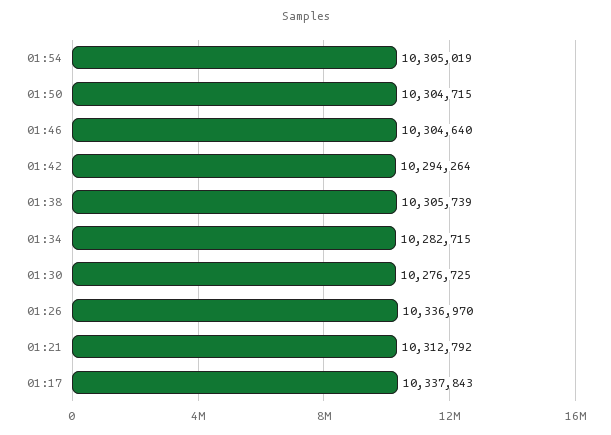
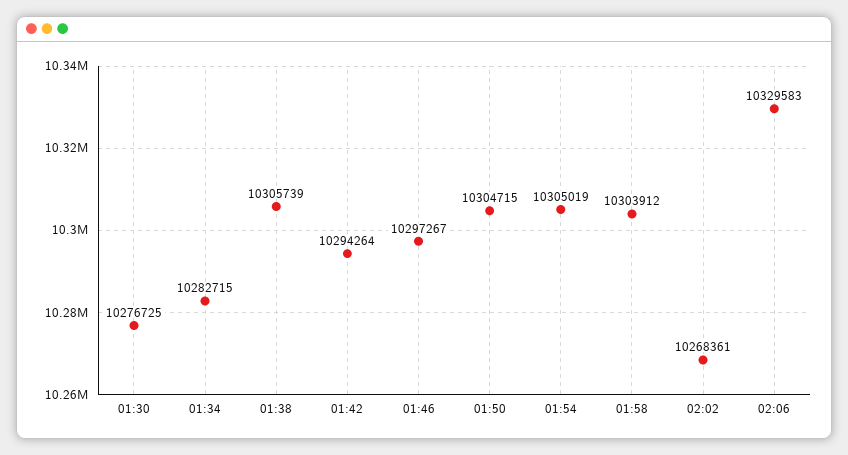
01:46: 10304640 -> 10297267
01:26: 10336970 -> none
01:21: 10312792 -> none
01:17: 10337843 -> none
01:58: none -> 10303912
02:02: none -> 10268361
02:06: none -> 10329583

